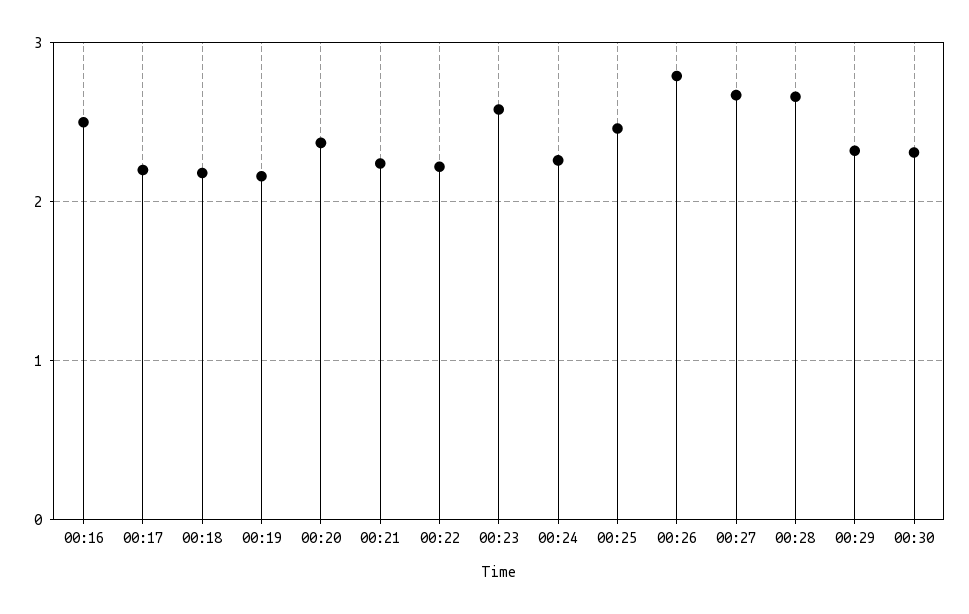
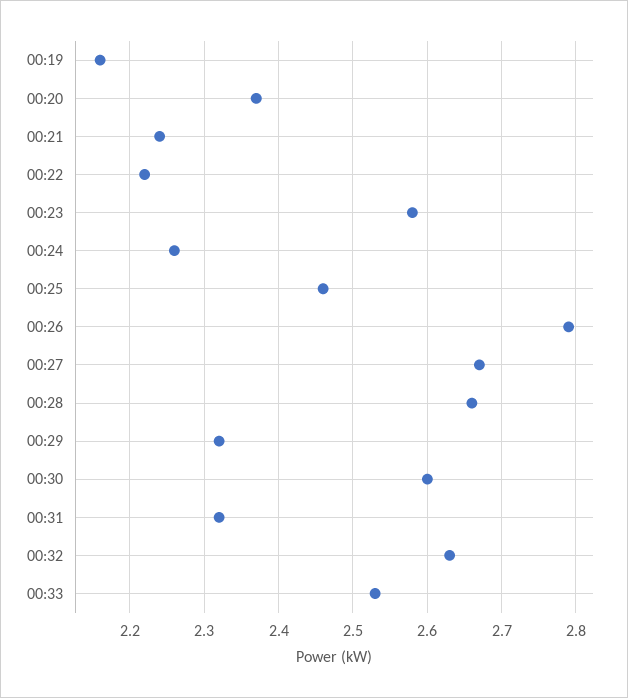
00:16: 2.5 -> none
00:17: 2.2 -> none
00:18: 2.2 -> none
00:30: 2.3 -> 2.6
00:31: none -> 2.32
00:32: none -> 2.63
00:33: none -> 2.53

